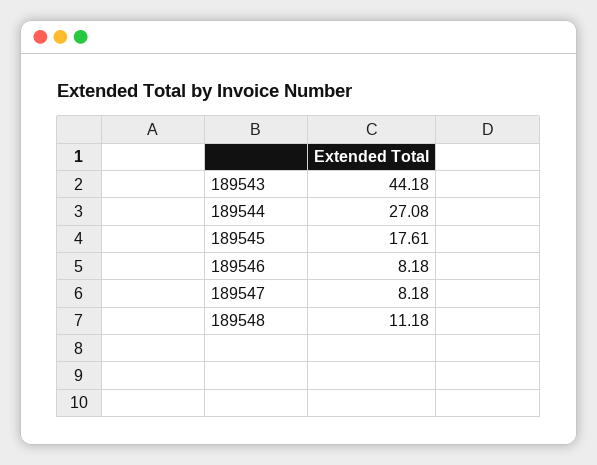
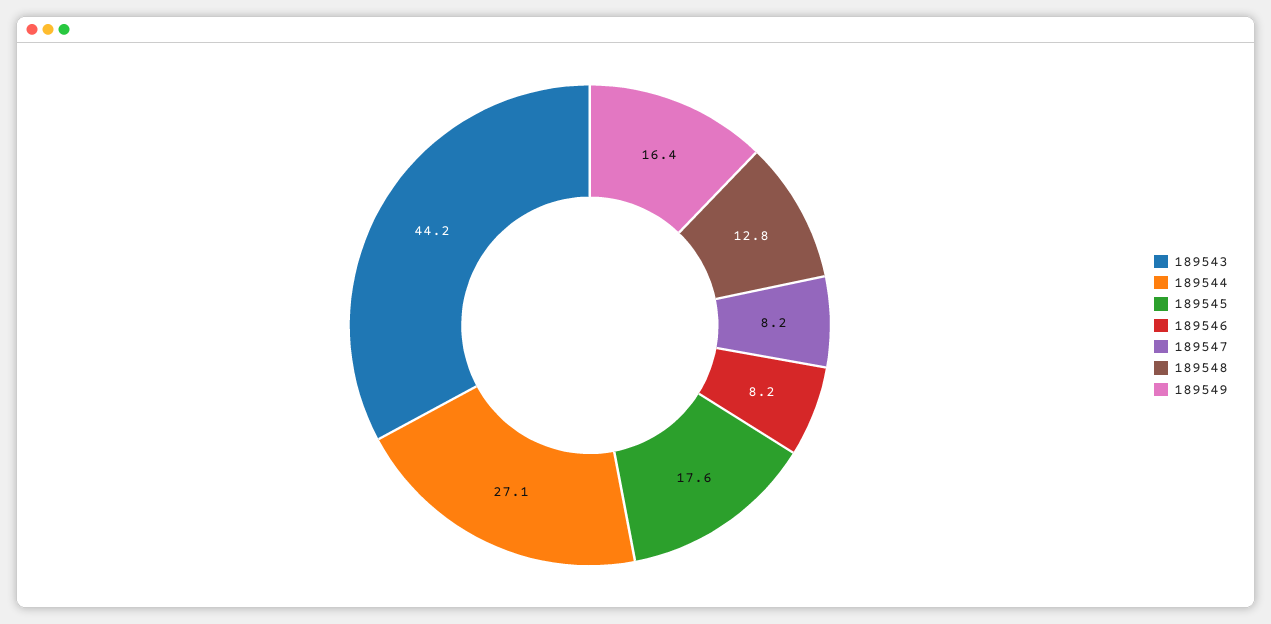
189548: 11.18 -> 12.8
189549: none -> 16.4

